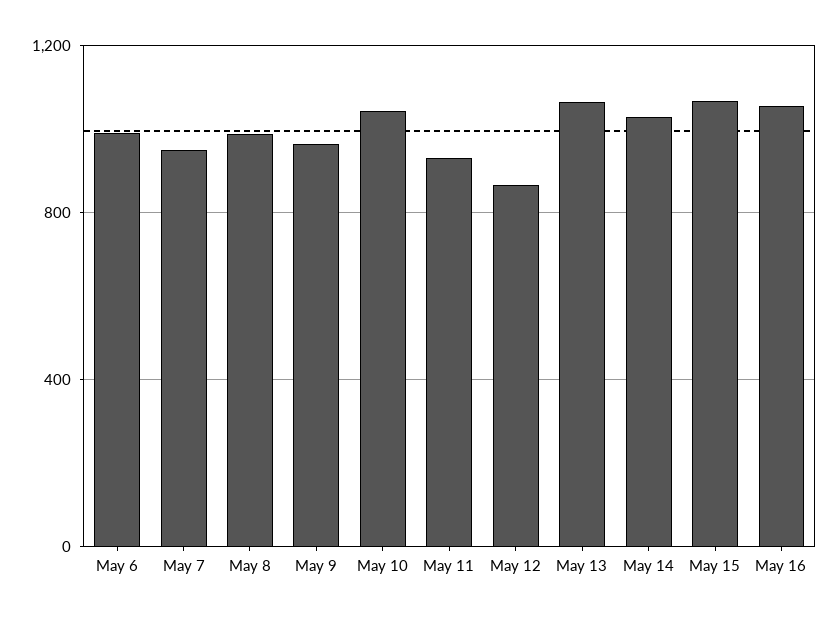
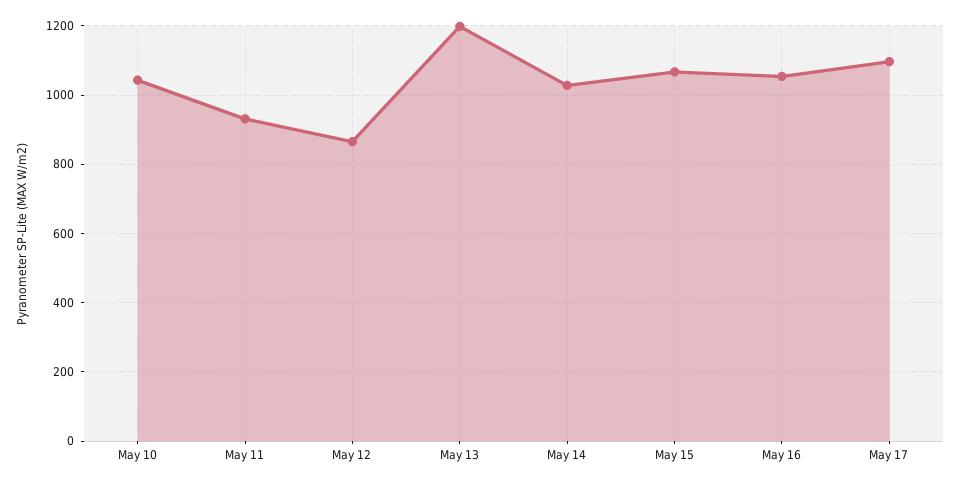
May 6: 1000 -> none
May 7: 950 -> none
May 8: 1000 -> none
May 9: 950 -> none
May 13: 1050 -> 1200
May 17: none -> 1100

